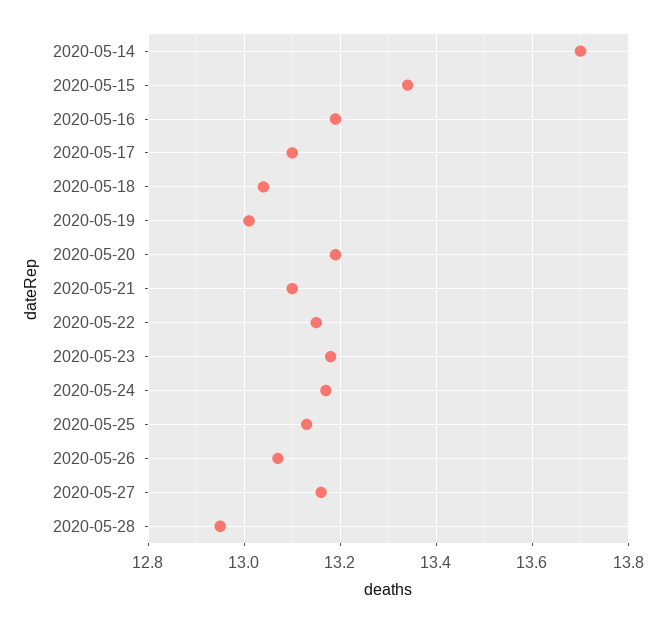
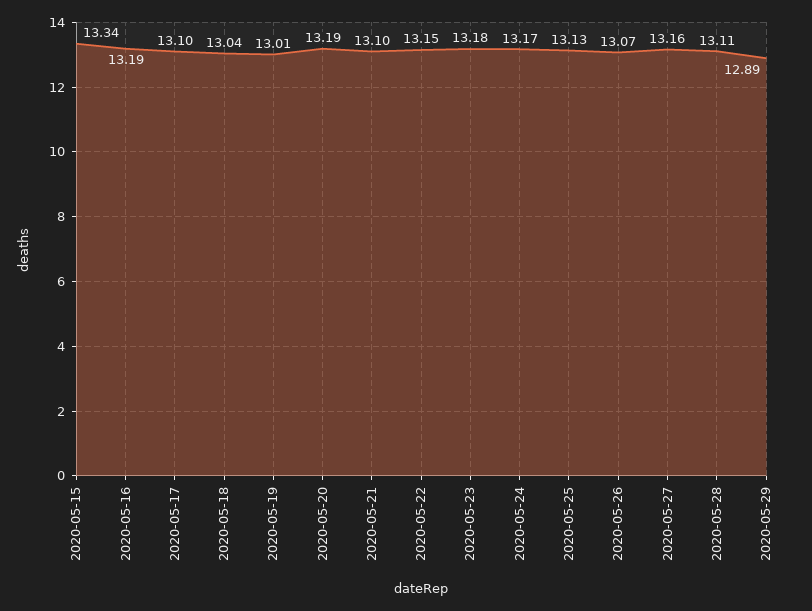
2020-05-14: 13.7 -> none
2020-05-28: 12.95 -> 13.11
2020-05-29: none -> 12.89

